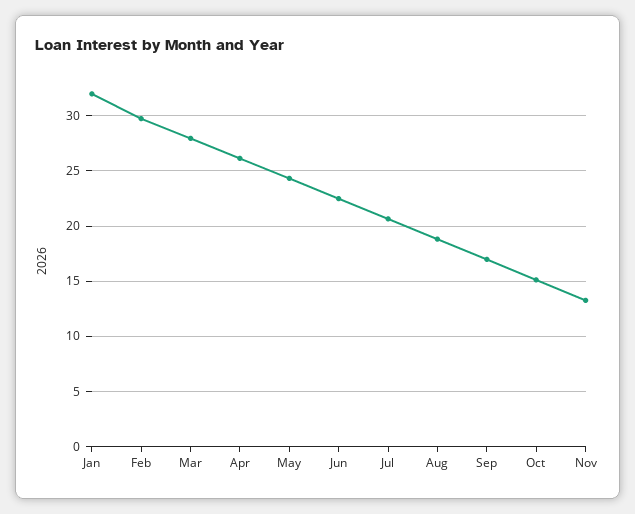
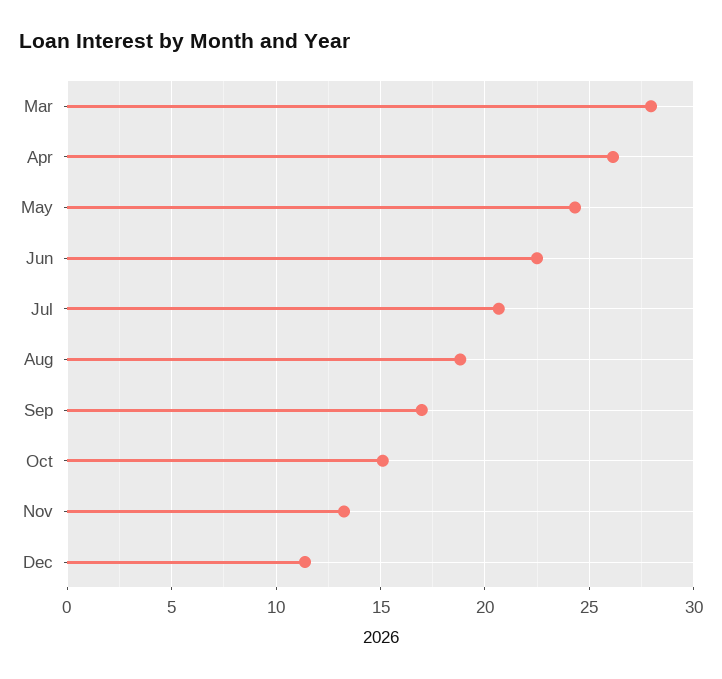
Jan: 32 -> none
Feb: 30 -> none
Dec: none -> 11.5

